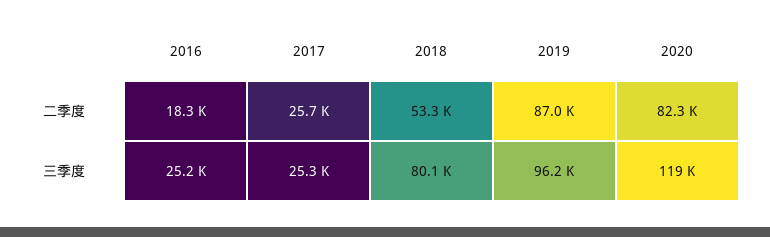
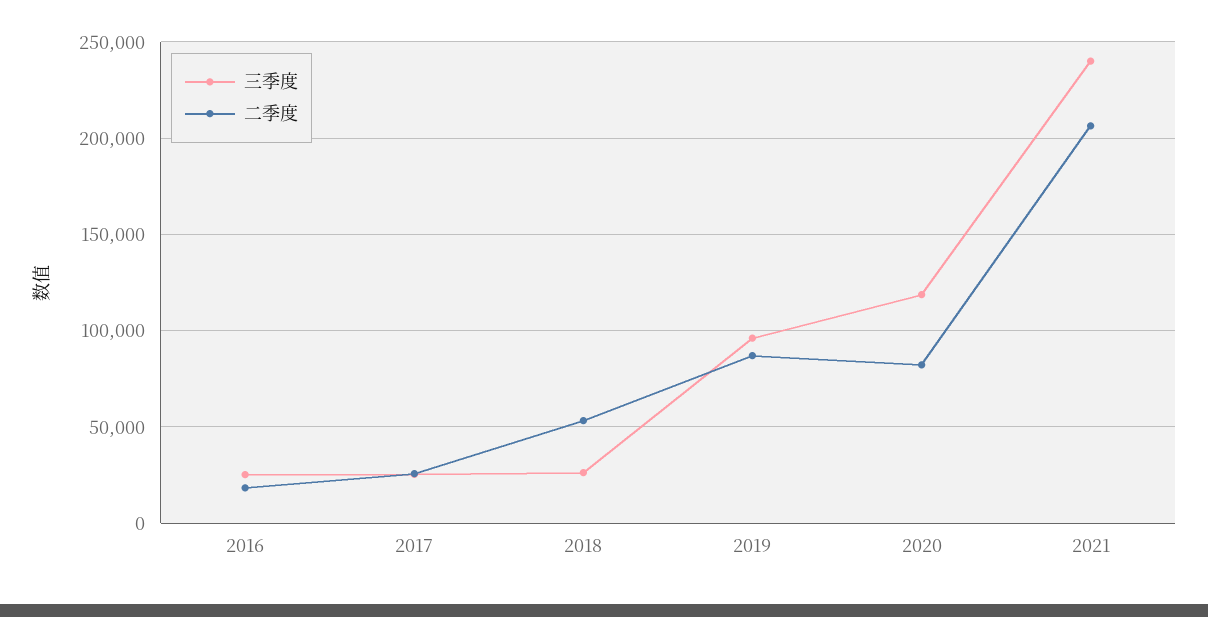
三季度, 2018: 80100 -> 25000
三季度, 2021: none -> 240000
二季度, 2021: none -> 205000

